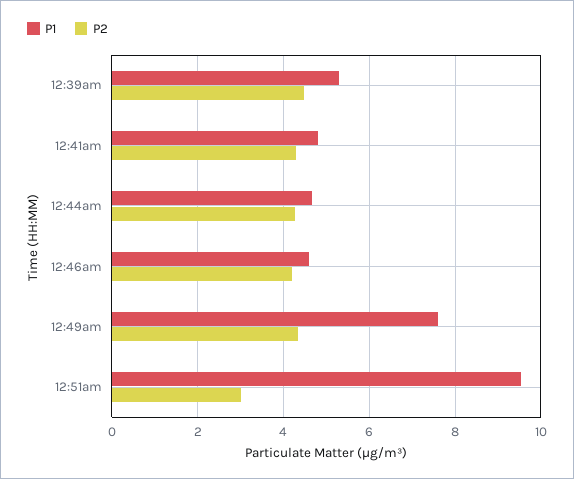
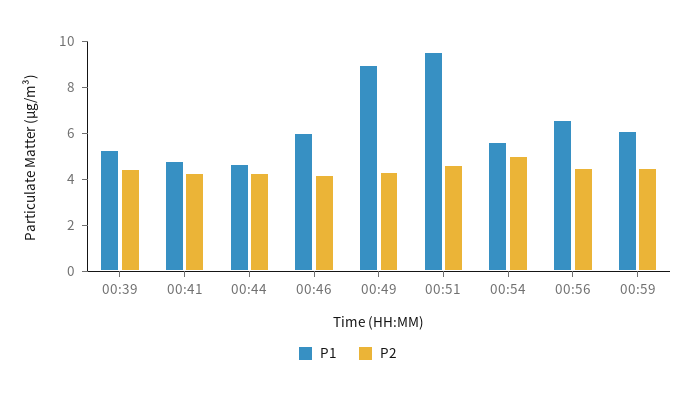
P1, 12:46am: 4.6 -> 6
P1, 12:49am: 7.6 -> 9
P2, 12:51am: 3 -> 4.5
P1, 00:54: none -> 5.5
P2, 00:54: none -> 5
P1, 00:56: none -> 6.5
P2, 00:56: none -> 4.5
P1, 00:59: none -> 6
P2, 00:59: none -> 4.5

